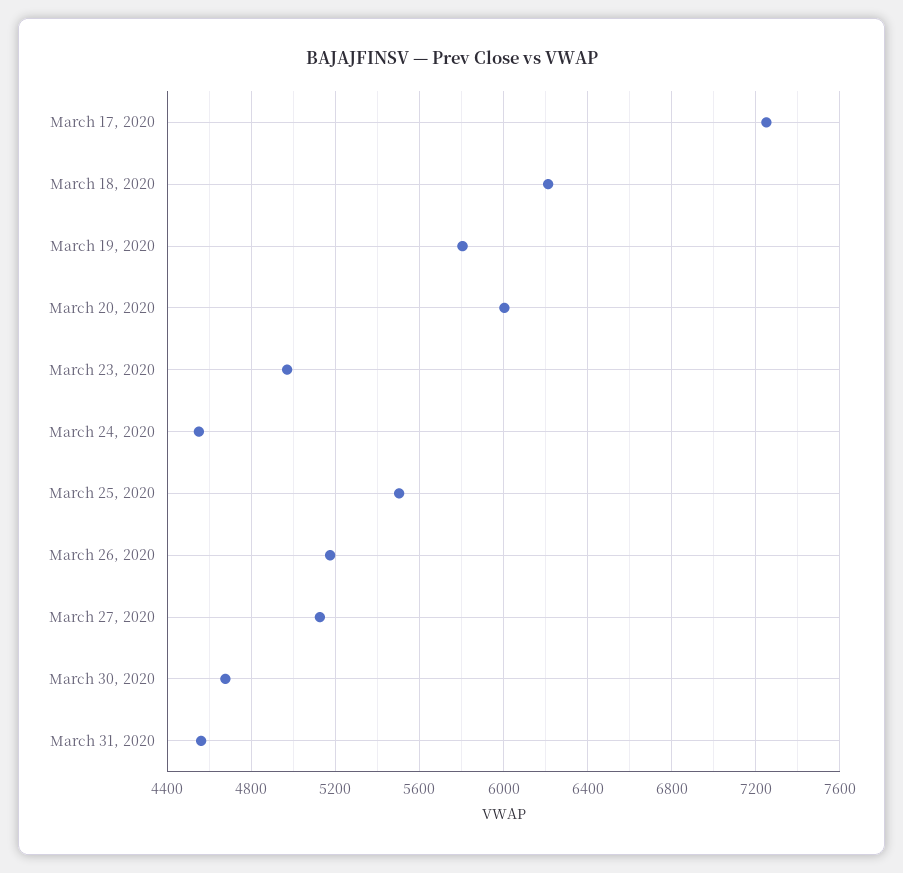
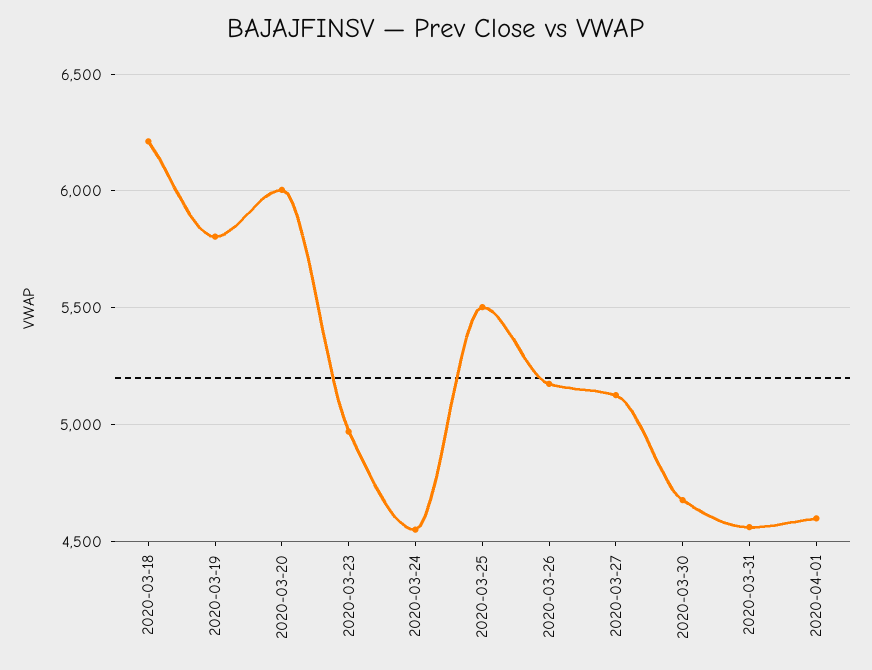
March 17, 2020: 7250 -> none
2020-04-01: none -> 4600

